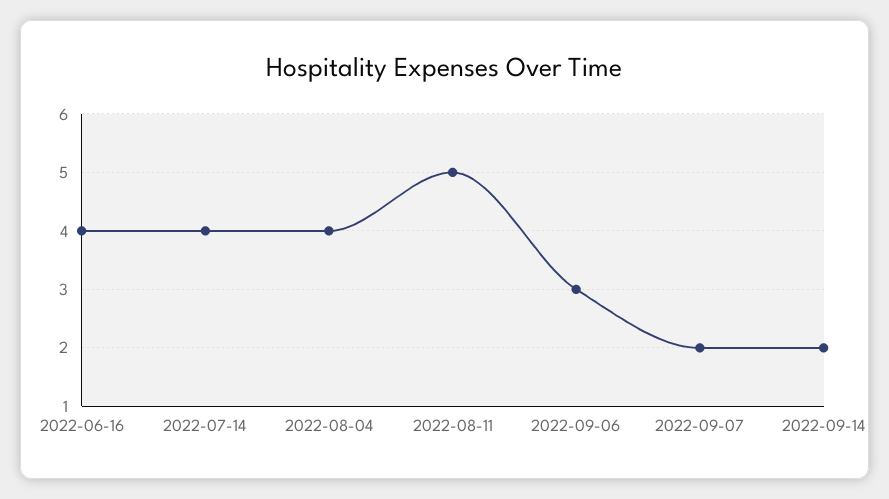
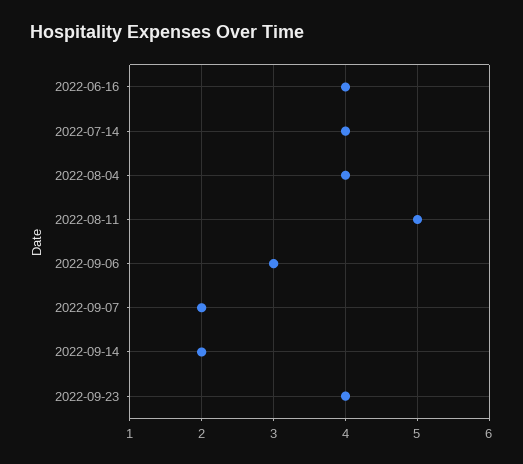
2022-09-23: none -> 4

